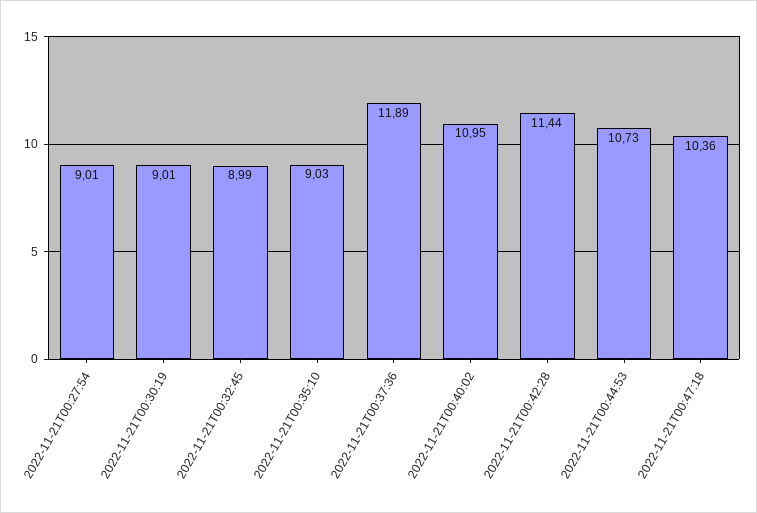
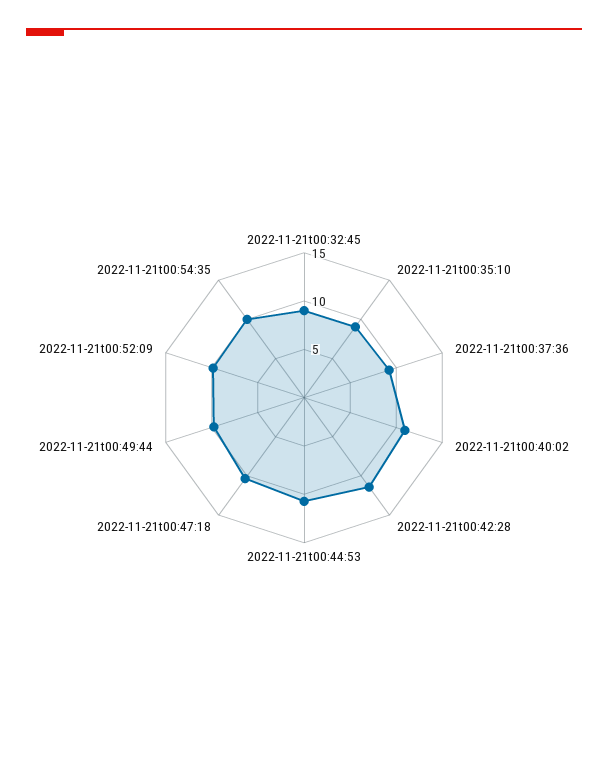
2022-11-21T00:27:54: 9.01 -> none
2022-11-21T00:30:19: 9.01 -> none
2022-11-21T00:37:36: 11.89 -> 9
2022-11-21t00:49:44: none -> 10
2022-11-21t00:52:09: none -> 10
2022-11-21t00:54:35: none -> 10

